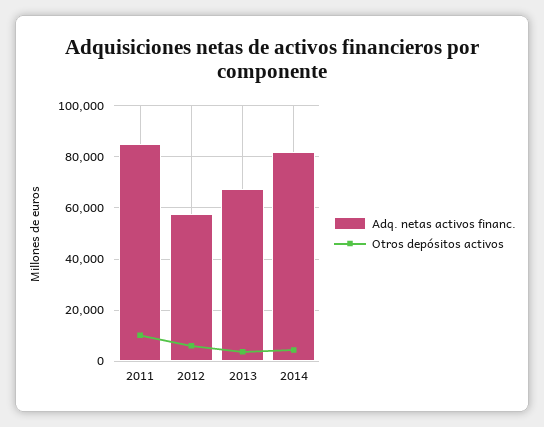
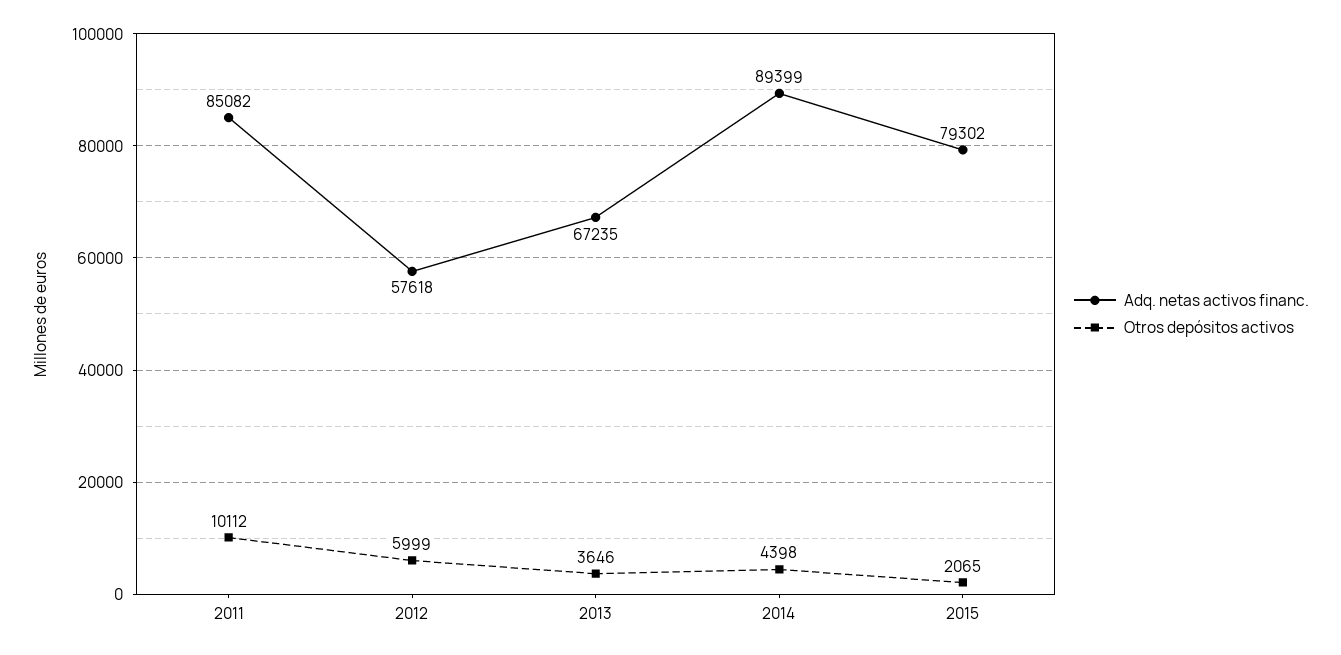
Adq. netas activos financ., 2014: 82500 -> 89399
Adq. netas activos financ., 2015: none -> 79302
Otros depósitos activos, 2015: none -> 2065

